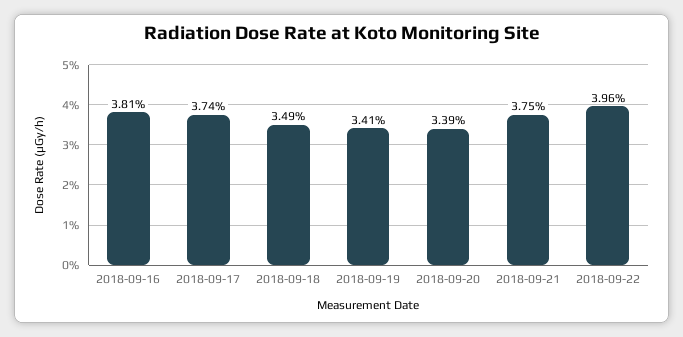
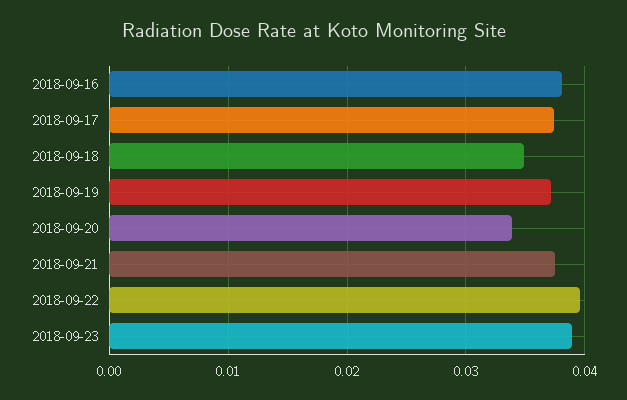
2018-09-19: 0.0341 -> 0.037
2018-09-23: none -> 0.039

